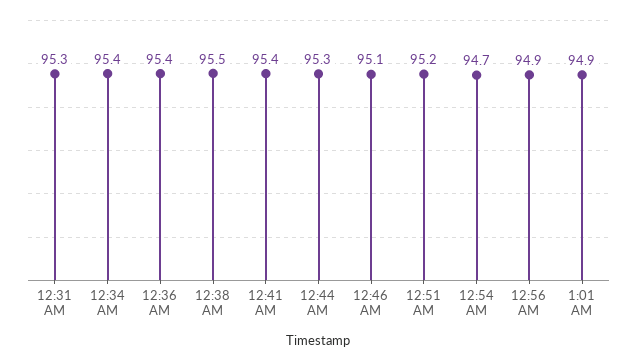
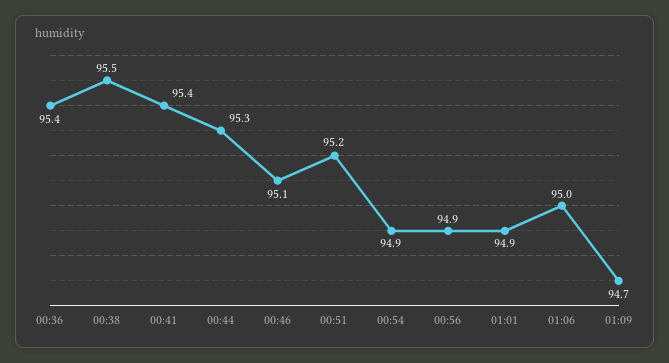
12:31 AM: 95.3 -> none
12:34 AM: 95.4 -> none
12:54 AM: 94.7 -> 94.9
01:06: none -> 95
01:09: none -> 94.7

